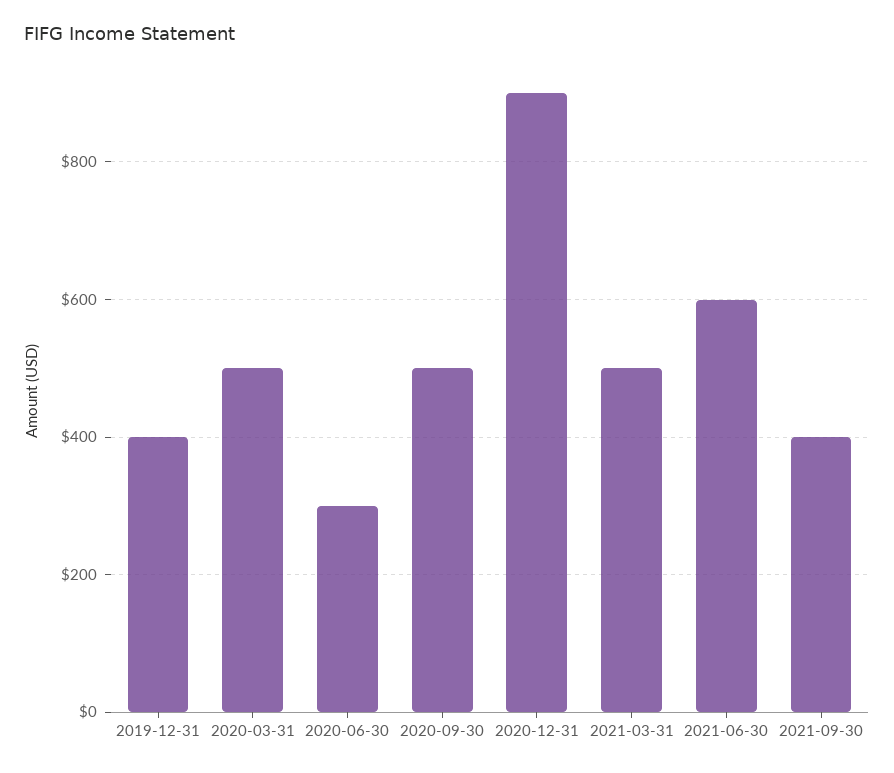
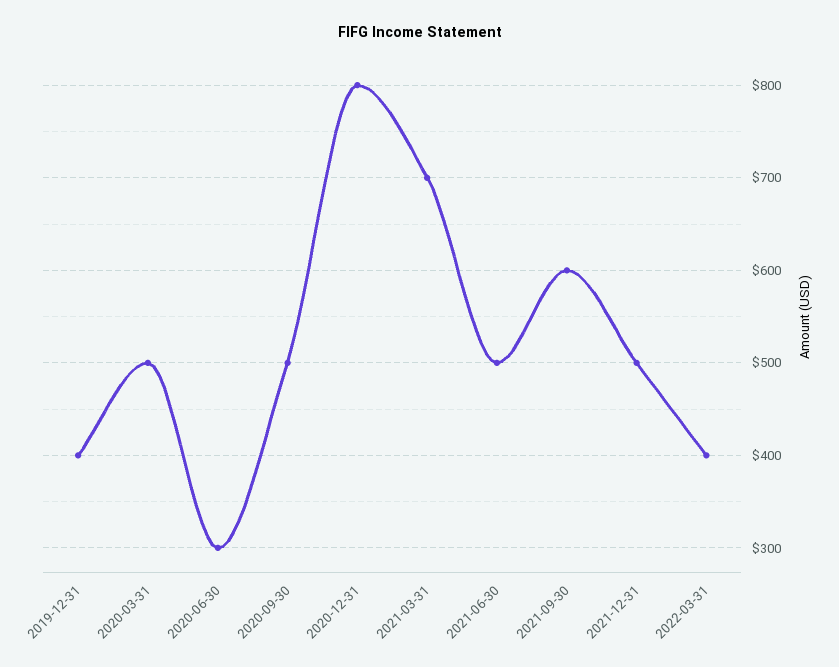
2020-12-31: 900 -> 800
2021-03-31: 500 -> 700
2021-06-30: 600 -> 500
2021-09-30: 400 -> 600
2021-12-31: none -> 500
2022-03-31: none -> 400

